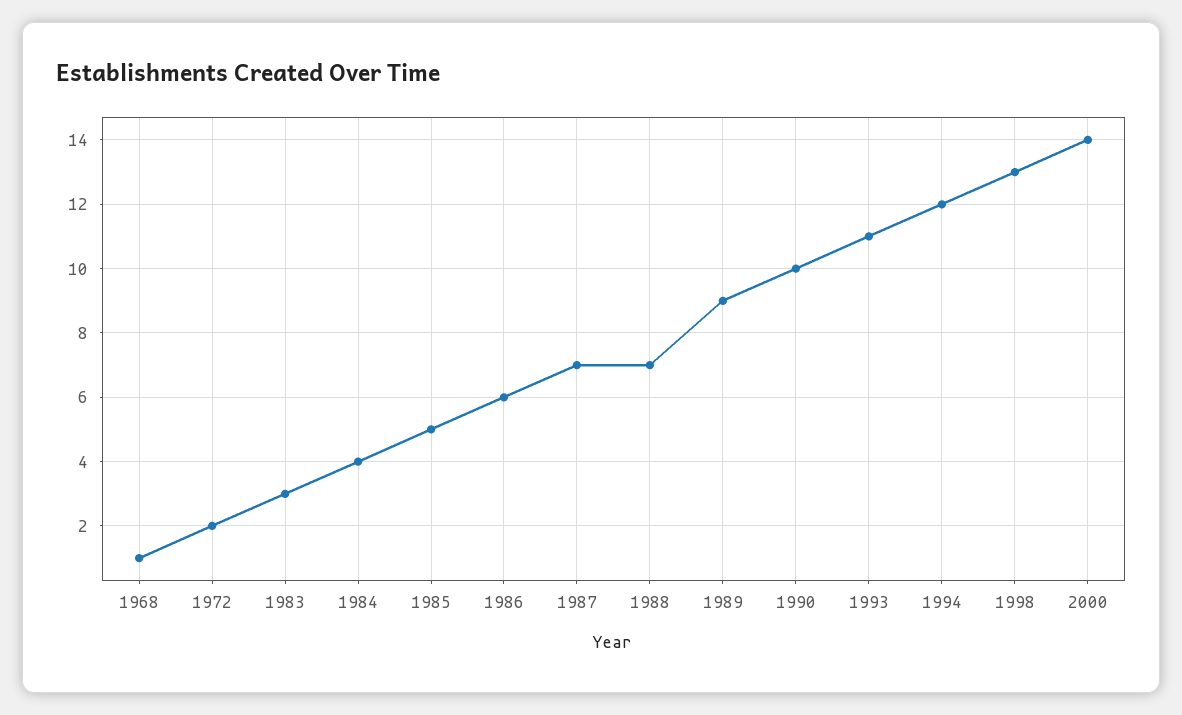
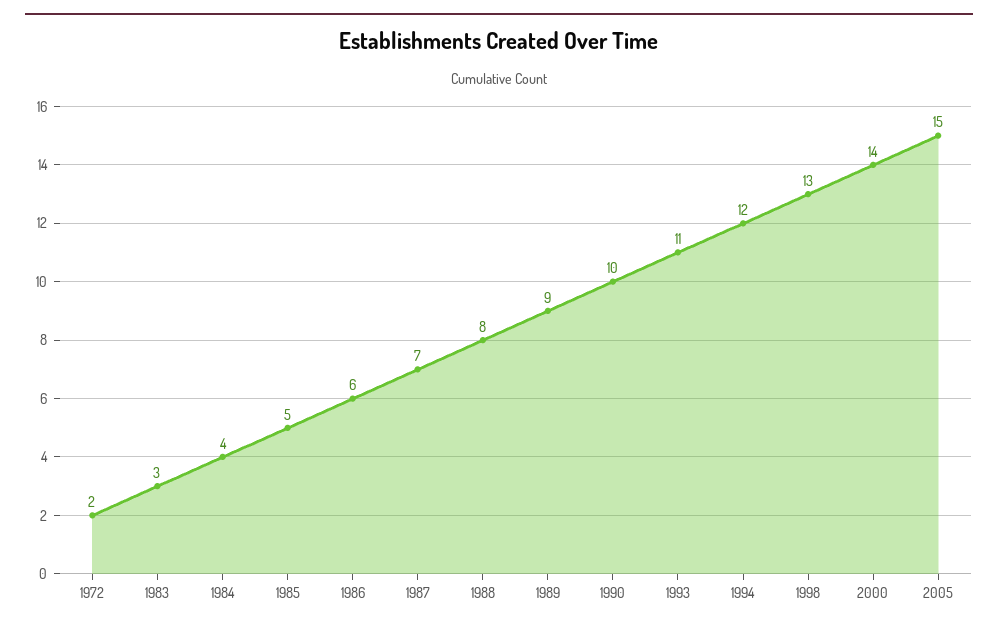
1968: 1 -> none
1988: 7 -> 8
2005: none -> 15

